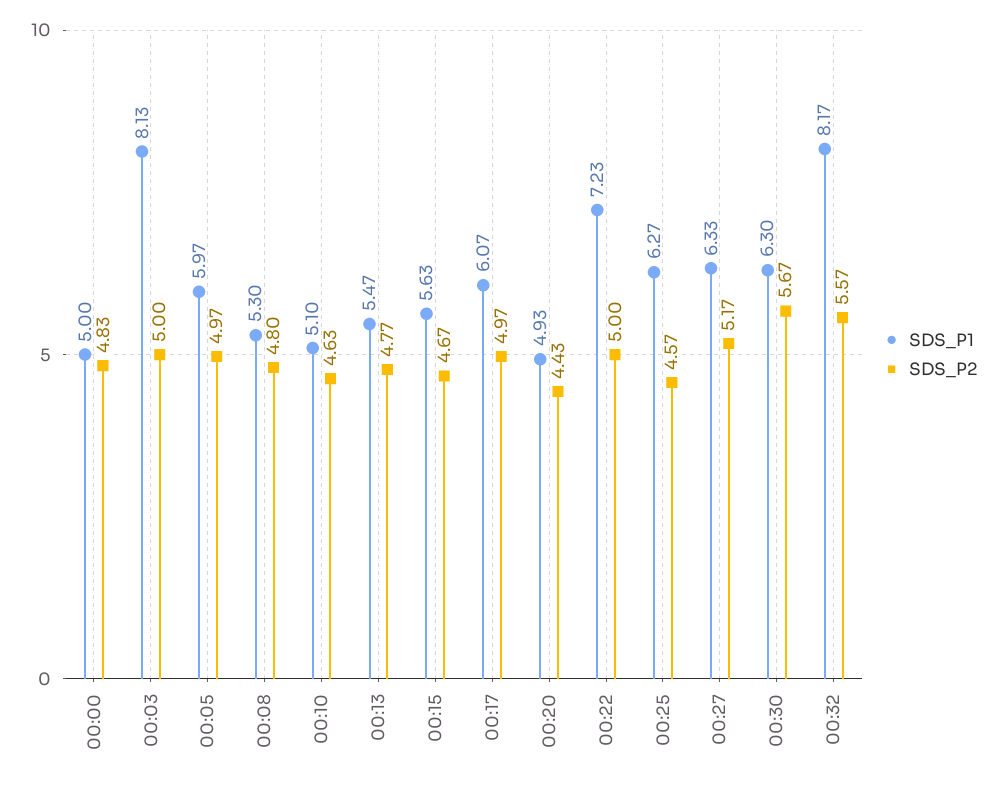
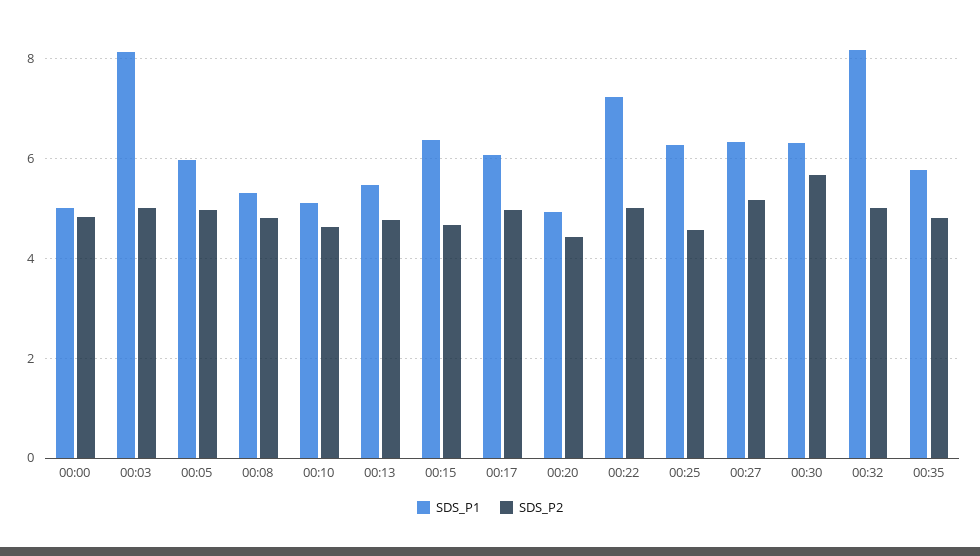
SDS_P1, 00:15: 5.63 -> 6.4
SDS_P2, 00:32: 5.57 -> 5
SDS_P1, 00:35: none -> 5.8
SDS_P2, 00:35: none -> 4.8

